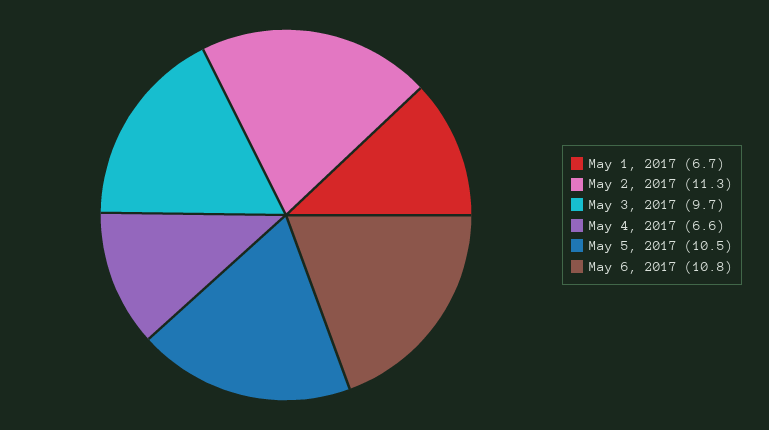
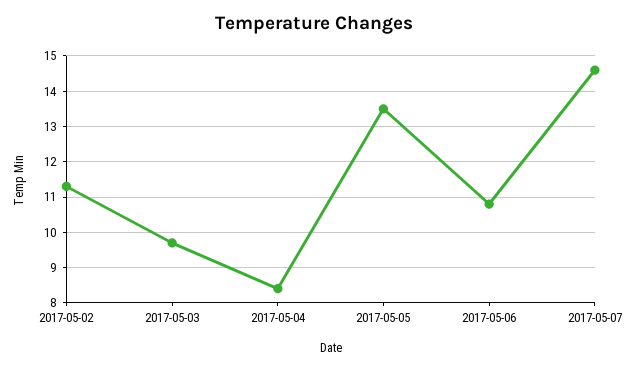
May 1, 2017: 6.7 -> none
May 4, 2017: 6.6 -> 8.5
May 5, 2017: 10.5 -> 13.5
2017-05-07: none -> 14.5

